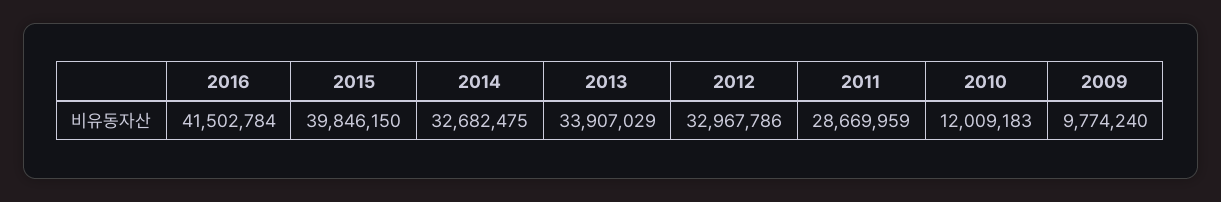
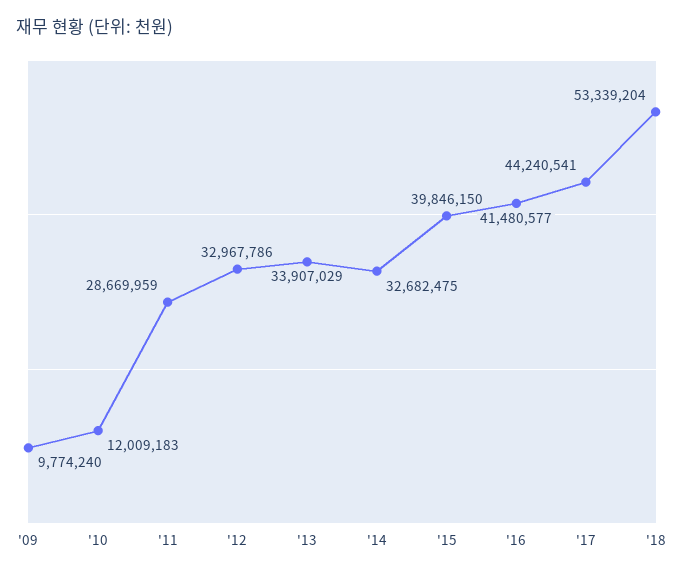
2016: 41502784 -> 41480577
'17: none -> 44240541
'18: none -> 53339204

